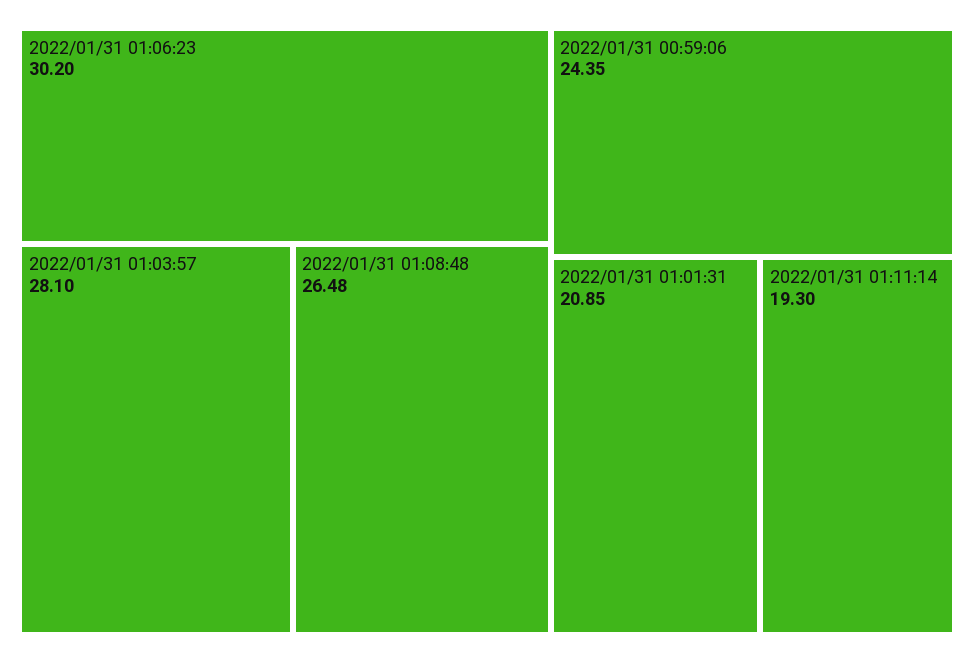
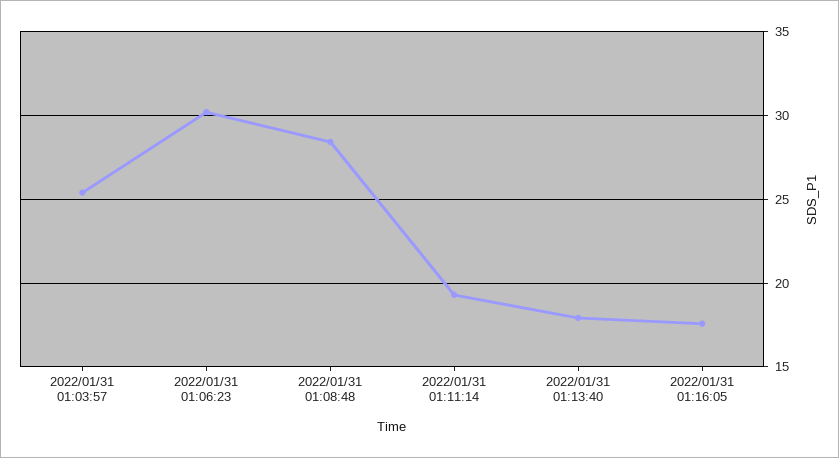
2022/01/31 01:03:57: 28.1 -> 25.5
2022/01/31 01:08:48: 26.48 -> 28.5
2022/01/31 00:59:06: 24.35 -> none
2022/01/31 01:01:31: 20.85 -> none
2022/01/31 01:13:40: none -> 18
2022/01/31 01:16:05: none -> 17.5

